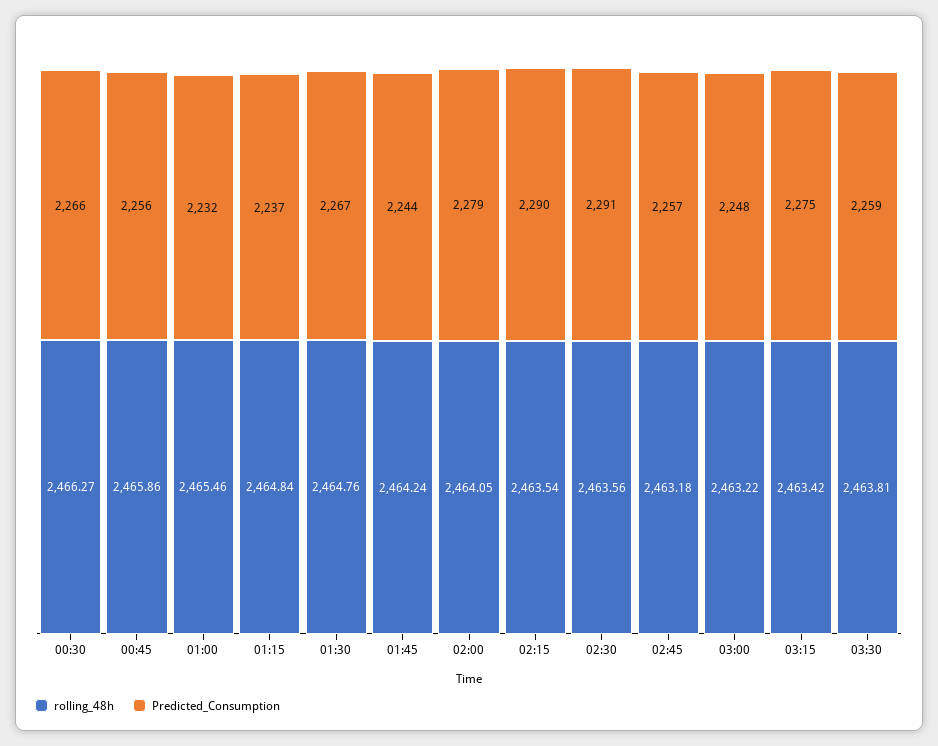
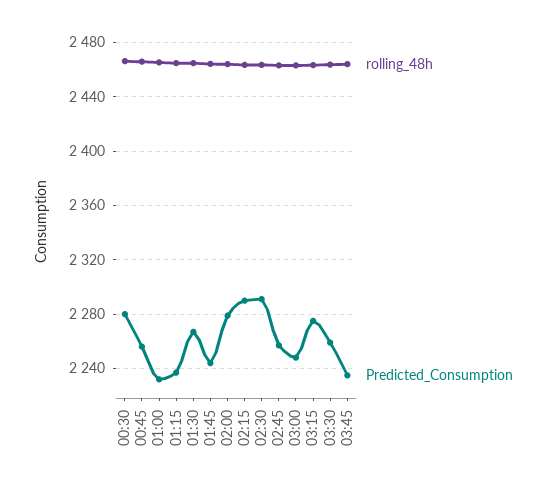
Predicted_Consumption, 00:30: 2266 -> 2280
rolling_48h, 03:45: none -> 2465
Predicted_Consumption, 03:45: none -> 2235

